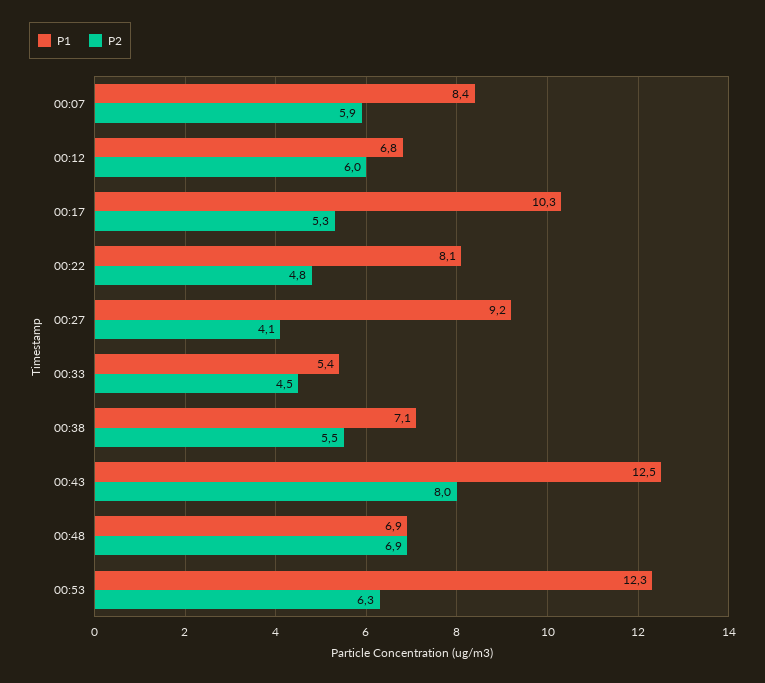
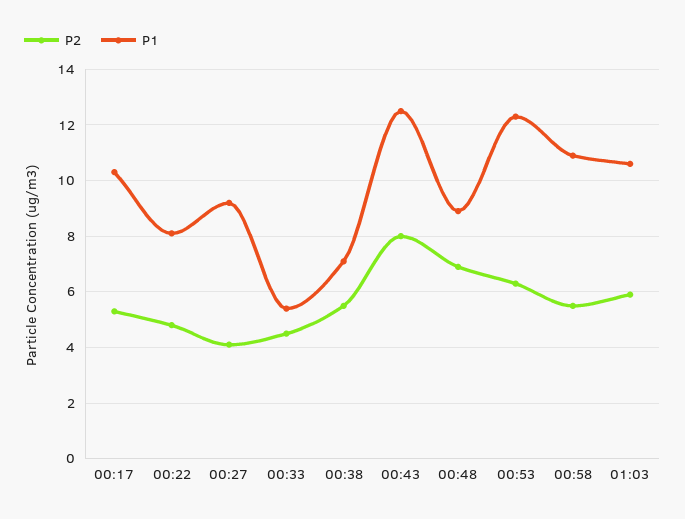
P1, 00:07: 8.4 -> none
P2, 00:07: 5.9 -> none
P1, 00:12: 6.8 -> none
P2, 00:12: 6 -> none
P1, 00:48: 6.9 -> 9
P2, 00:58: none -> 5.5
P1, 00:58: none -> 11
P2, 01:03: none -> 6
P1, 01:03: none -> 10.5

